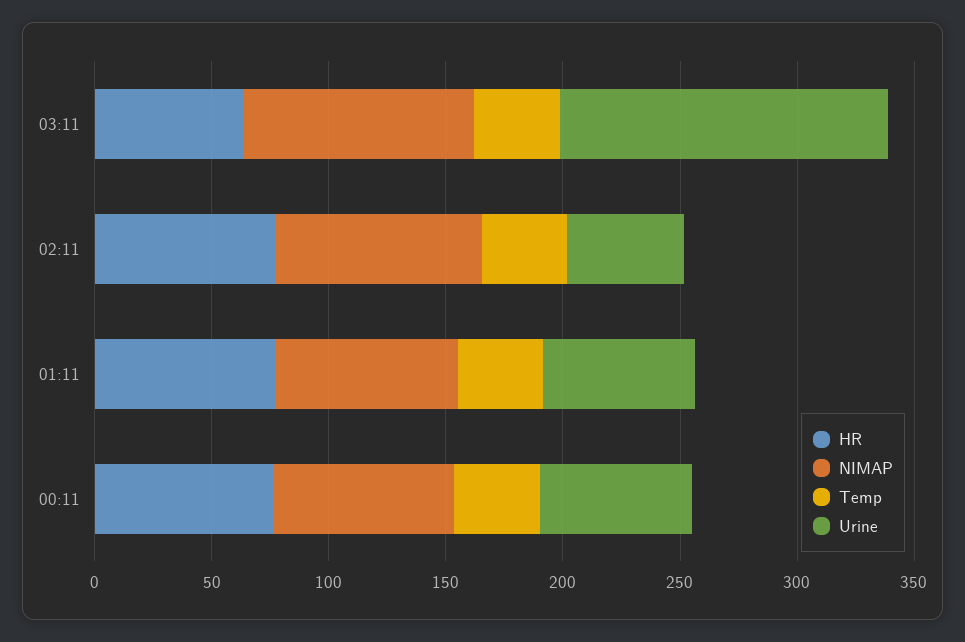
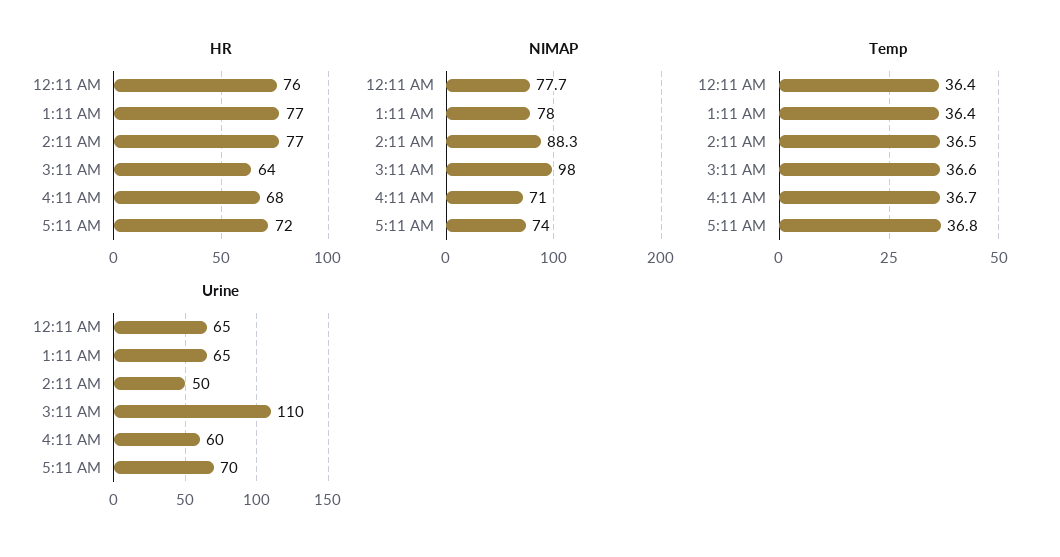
Urine, 03:11: 140 -> 110
HR, 4:11 AM: none -> 68
HR, 5:11 AM: none -> 72
NIMAP, 4:11 AM: none -> 71
NIMAP, 5:11 AM: none -> 74
Temp, 4:11 AM: none -> 36.7
Temp, 5:11 AM: none -> 36.8
Urine, 4:11 AM: none -> 60
Urine, 5:11 AM: none -> 70

